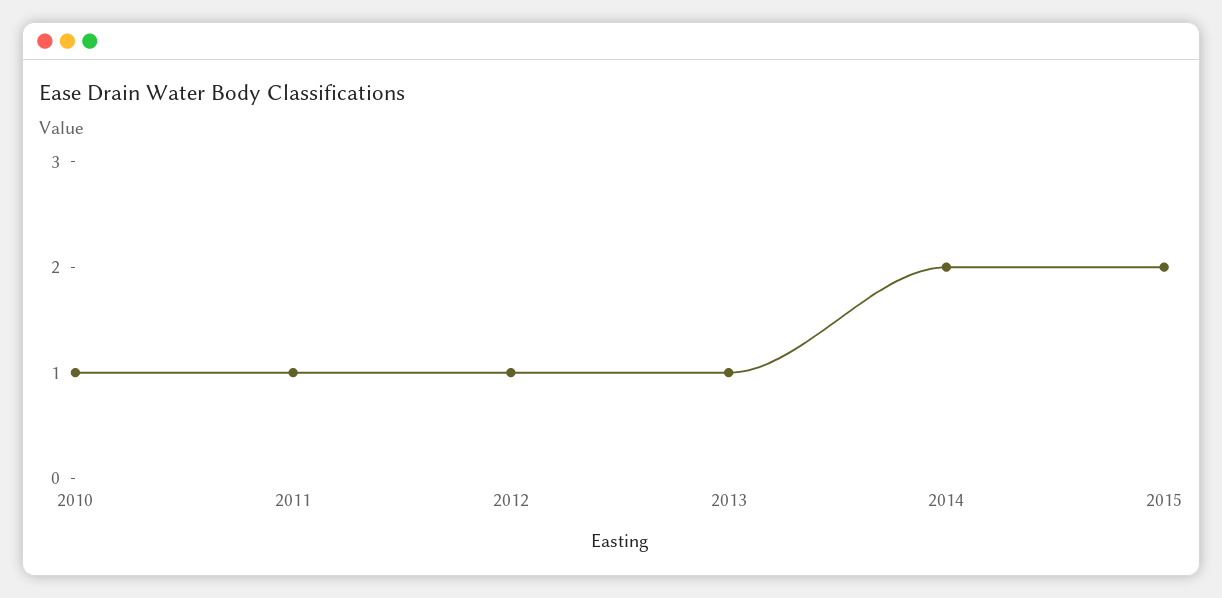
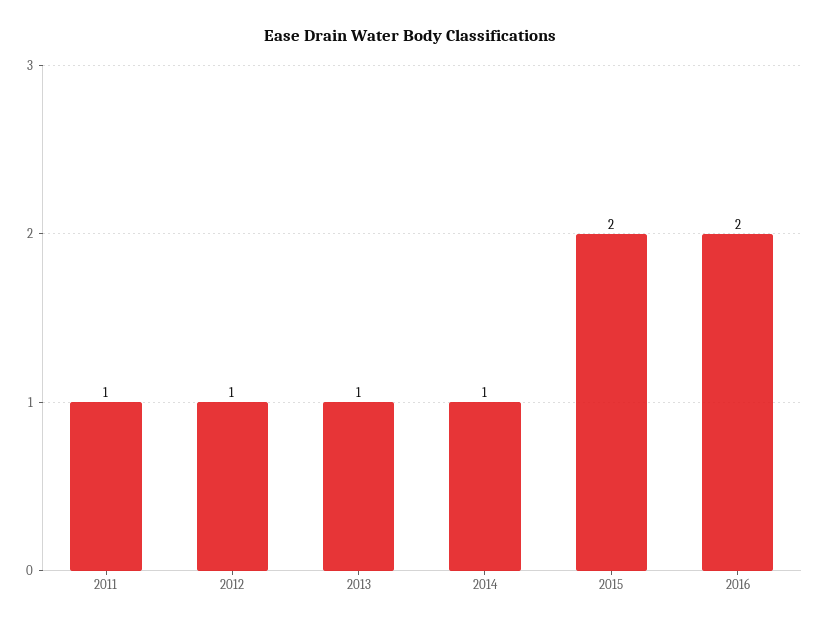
2010: 1 -> none
2014: 2 -> 1
2016: none -> 2

